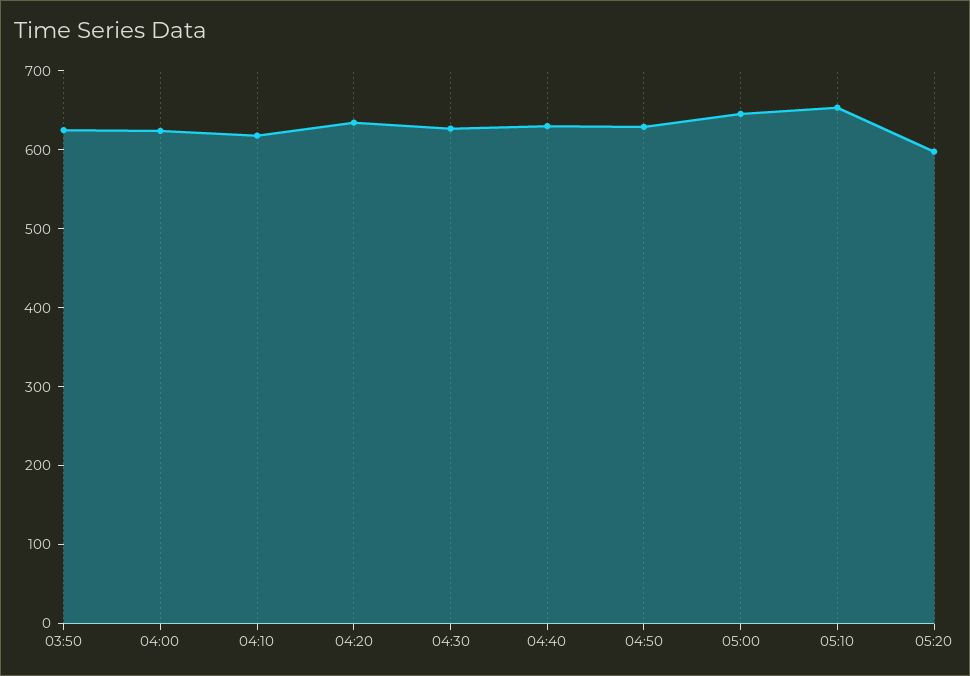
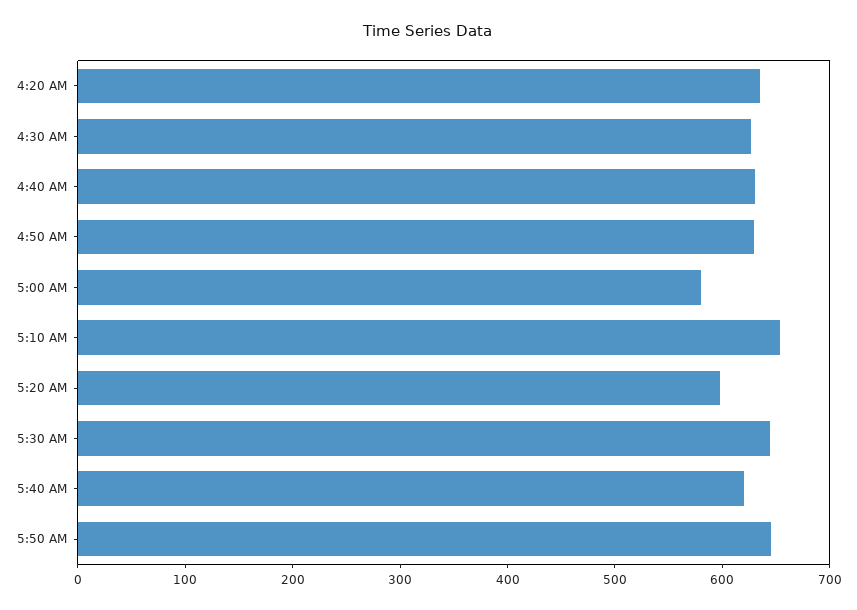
03:50: 620 -> none
04:00: 620 -> none
04:10: 620 -> none
05:00: 640 -> 580
5:30 AM: none -> 640
5:40 AM: none -> 620
5:50 AM: none -> 640

